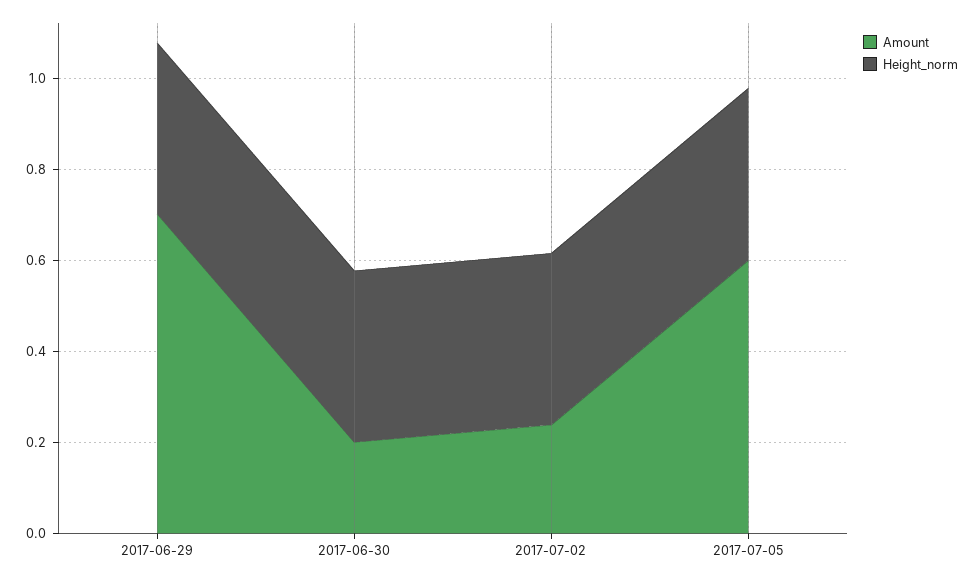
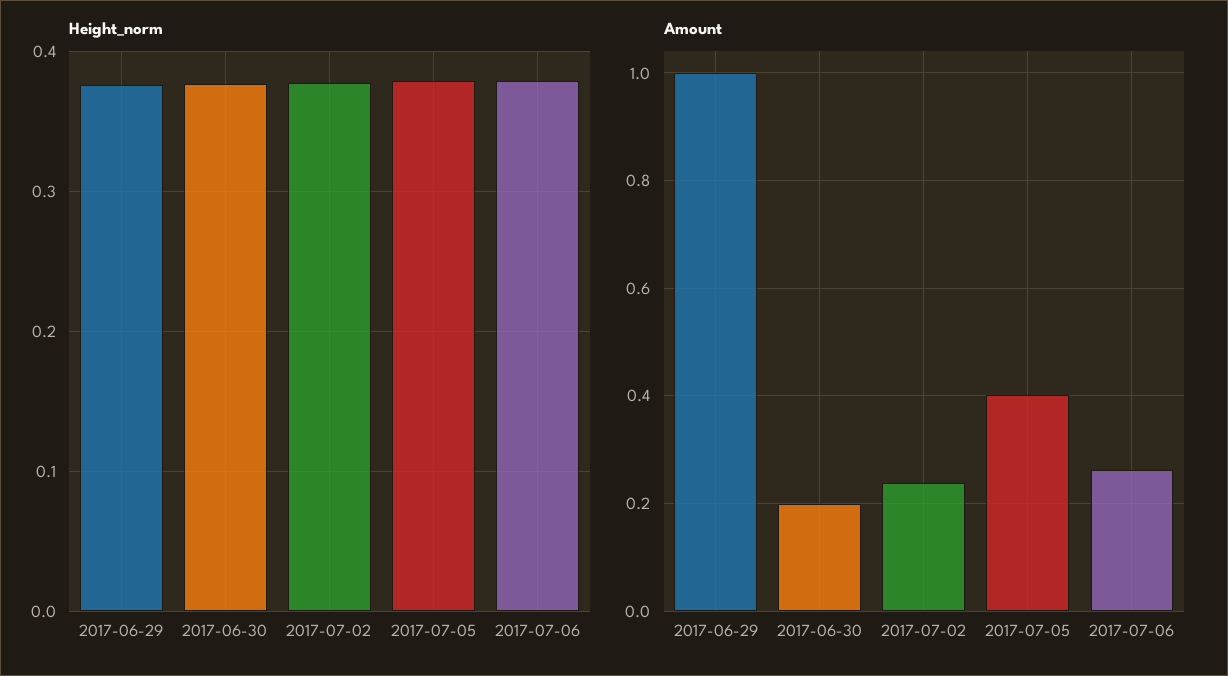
Amount, 2017-06-29: 0.7 -> 1
Amount, 2017-07-05: 0.6 -> 0.4
Height_norm, 2017-07-06: none -> 0.38
Amount, 2017-07-06: none -> 0.26

